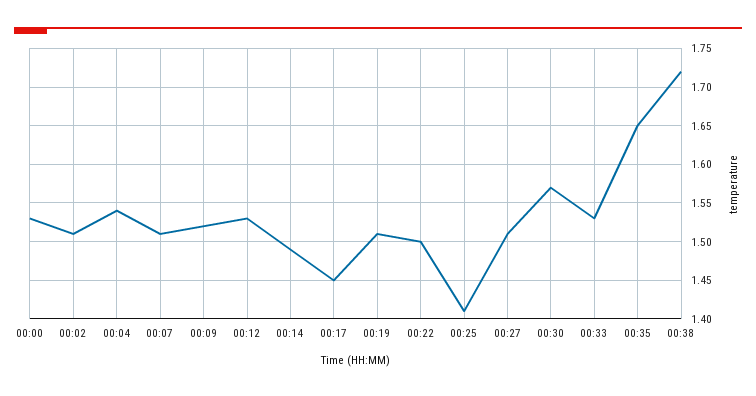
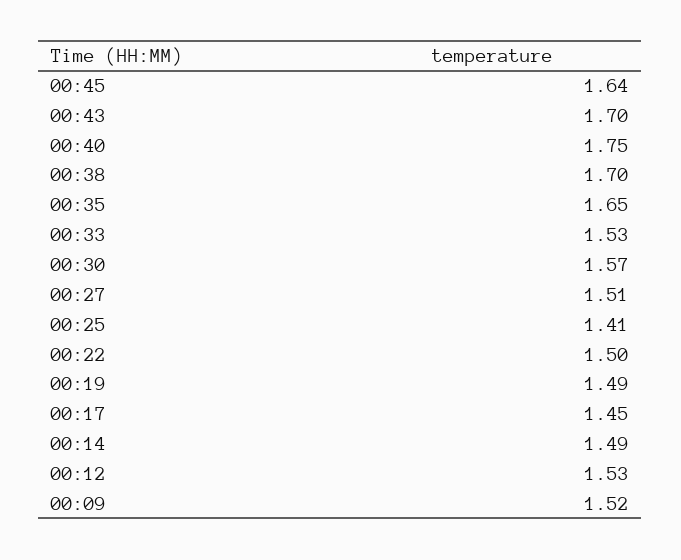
00:00: 1.53 -> none
00:02: 1.51 -> none
00:04: 1.54 -> none
00:07: 1.51 -> none
00:19: 1.51 -> 1.49
00:38: 1.72 -> 1.7
00:45: none -> 1.64
00:43: none -> 1.7
00:40: none -> 1.75

